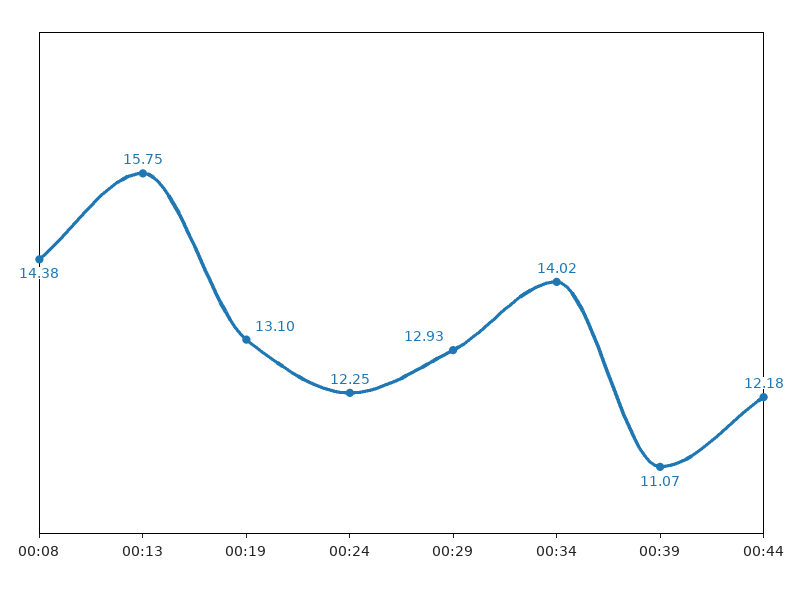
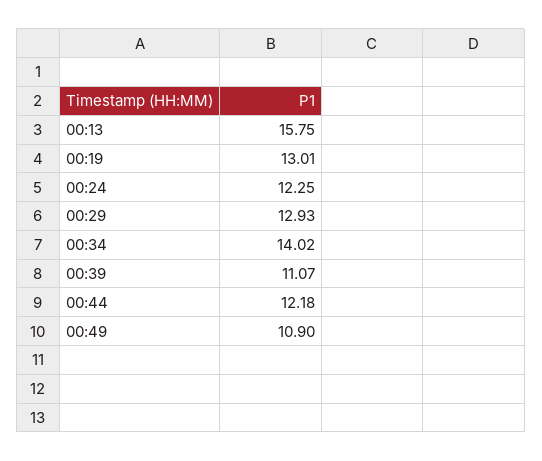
00:08: 14.38 -> none
00:19: 13.1 -> 13.01
00:49: none -> 10.9

